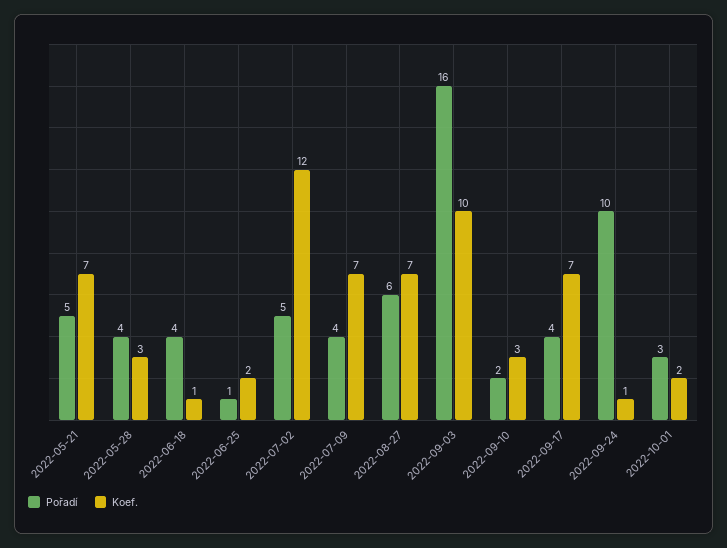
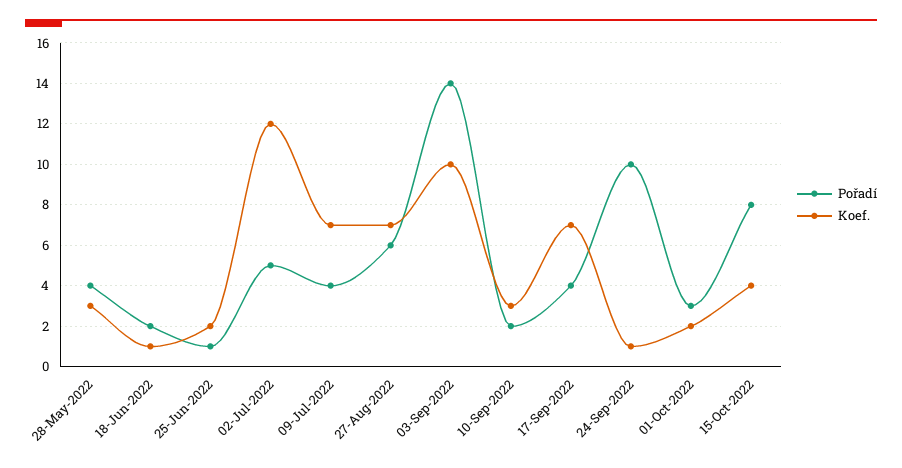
Pořadí, 2022-05-21: 5 -> none
Koef., 2022-05-21: 7 -> none
Pořadí, 2022-06-18: 4 -> 2
Pořadí, 2022-09-03: 16 -> 14
Pořadí, 15-Oct-2022: none -> 8
Koef., 15-Oct-2022: none -> 4

